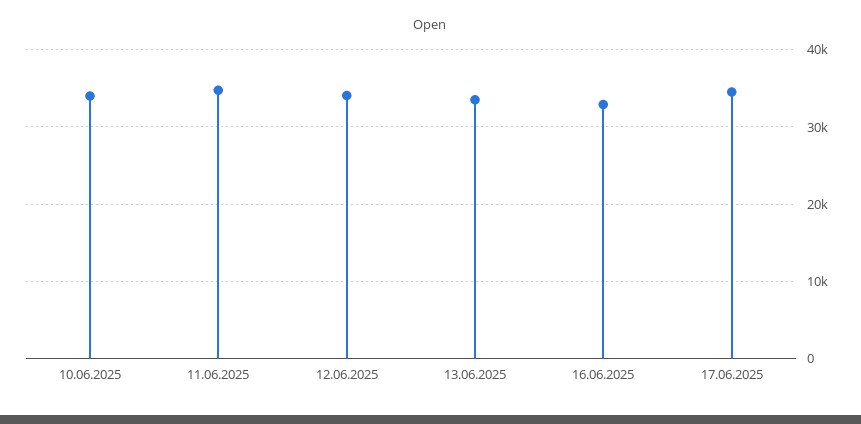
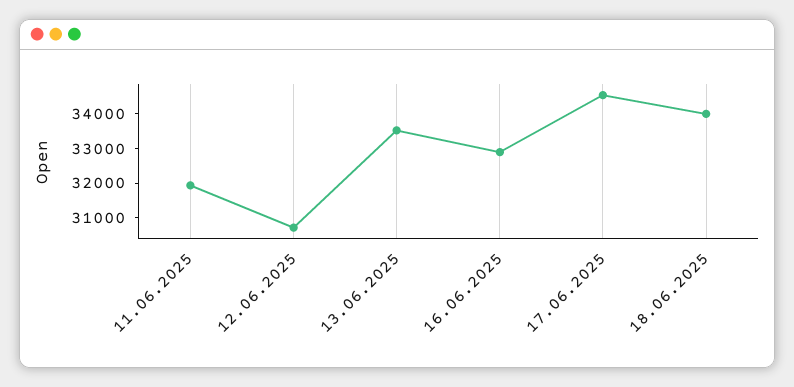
10.06.2025: 34000 -> none
11.06.2025: 35000 -> 32000
12.06.2025: 34000 -> 30750
18.06.2025: none -> 34000

